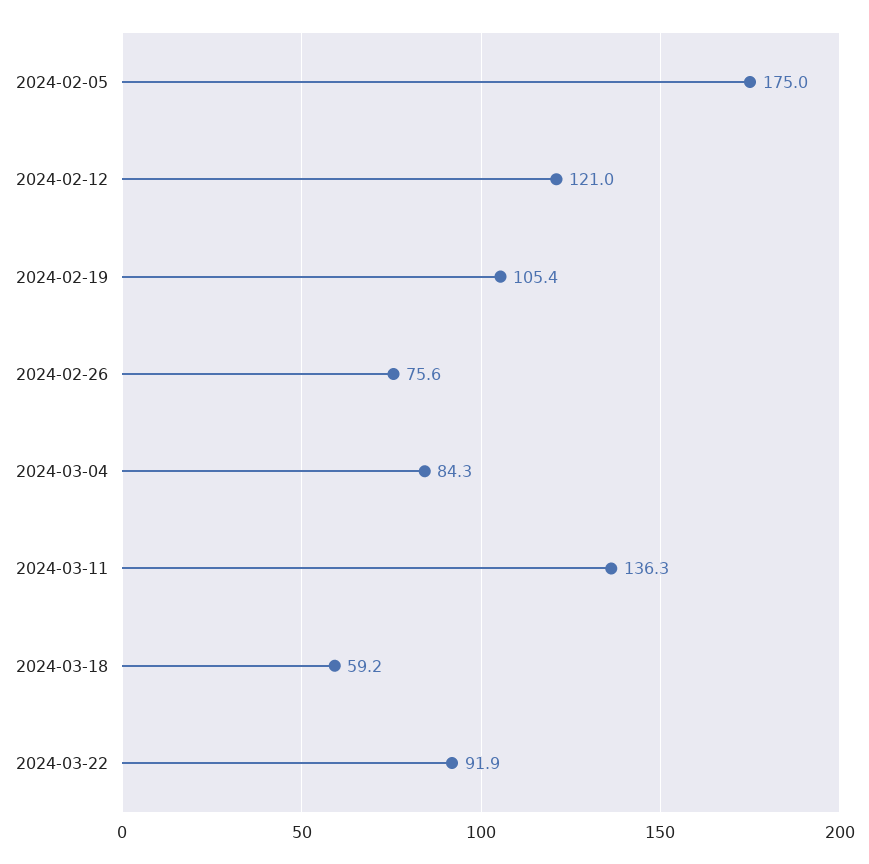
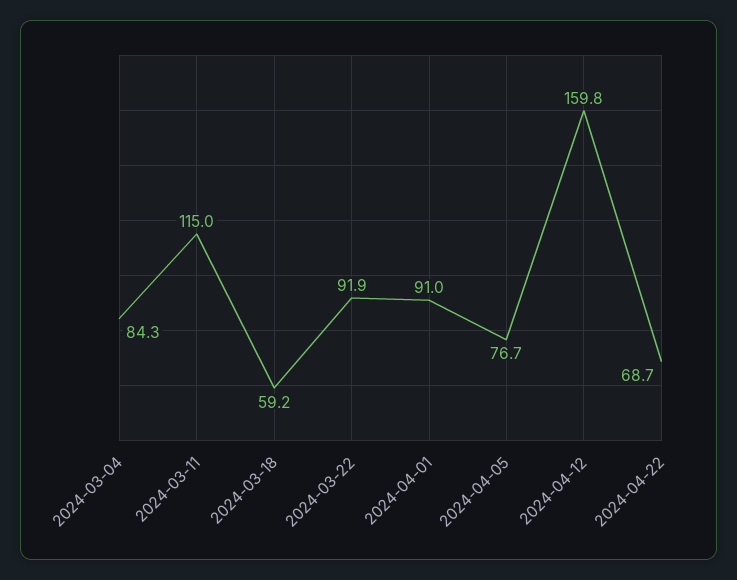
2024-02-05: 175 -> none
2024-02-12: 121 -> none
2024-02-19: 105.4 -> none
2024-02-26: 75.6 -> none
2024-03-11: 136.3 -> 115
2024-04-01: none -> 91
2024-04-05: none -> 76.7
2024-04-12: none -> 159.8
2024-04-22: none -> 68.7

